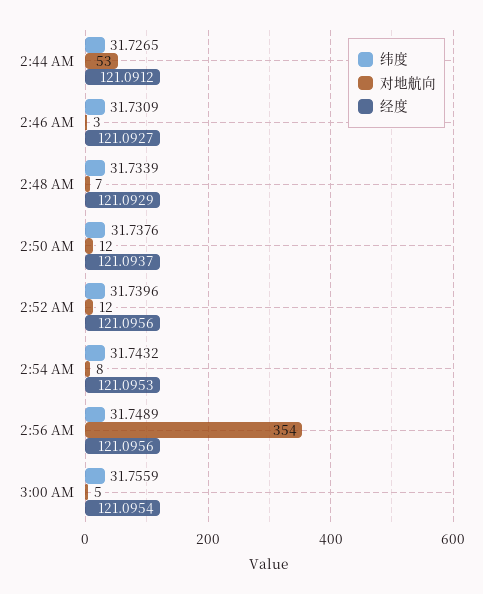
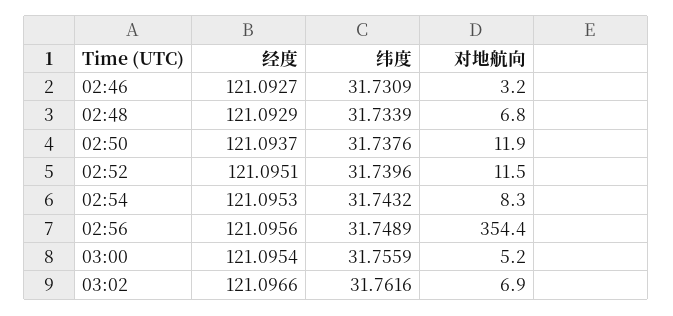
纬度, 2:44 AM: 31.7265 -> none
对地航向, 2:44 AM: 53 -> none
经度, 2:44 AM: 121.0912 -> none
经度, 2:52 AM: 121.0956 -> 121.0951
经度, 03:02: none -> 121.0966
纬度, 03:02: none -> 31.7616
对地航向, 03:02: none -> 6.9

